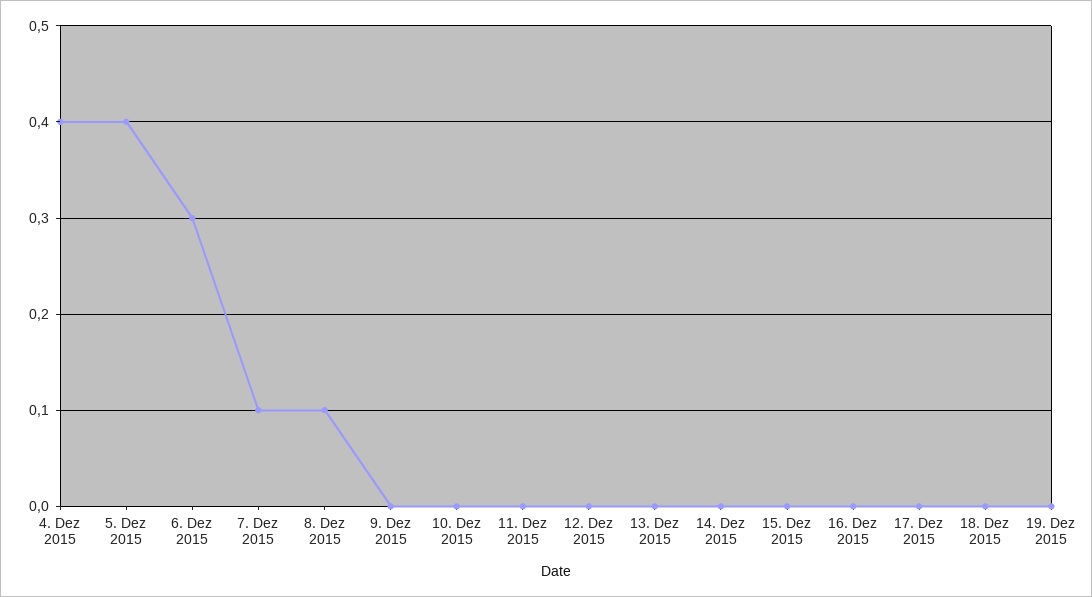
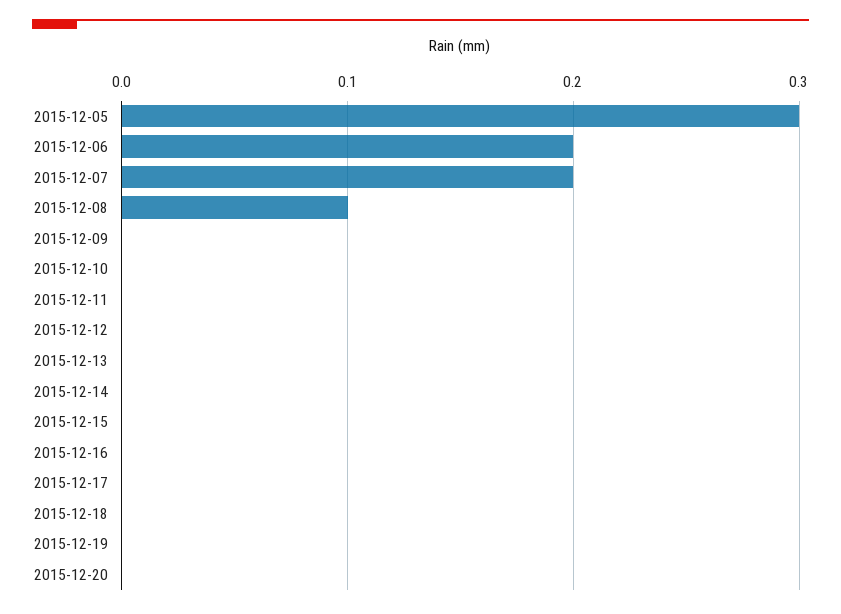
4. Dez 2015: 0.4 -> none
5. Dez 2015: 0.4 -> 0.3
6. Dez 2015: 0.3 -> 0.2
7. Dez 2015: 0.1 -> 0.2
2015-12-20: none -> 0

